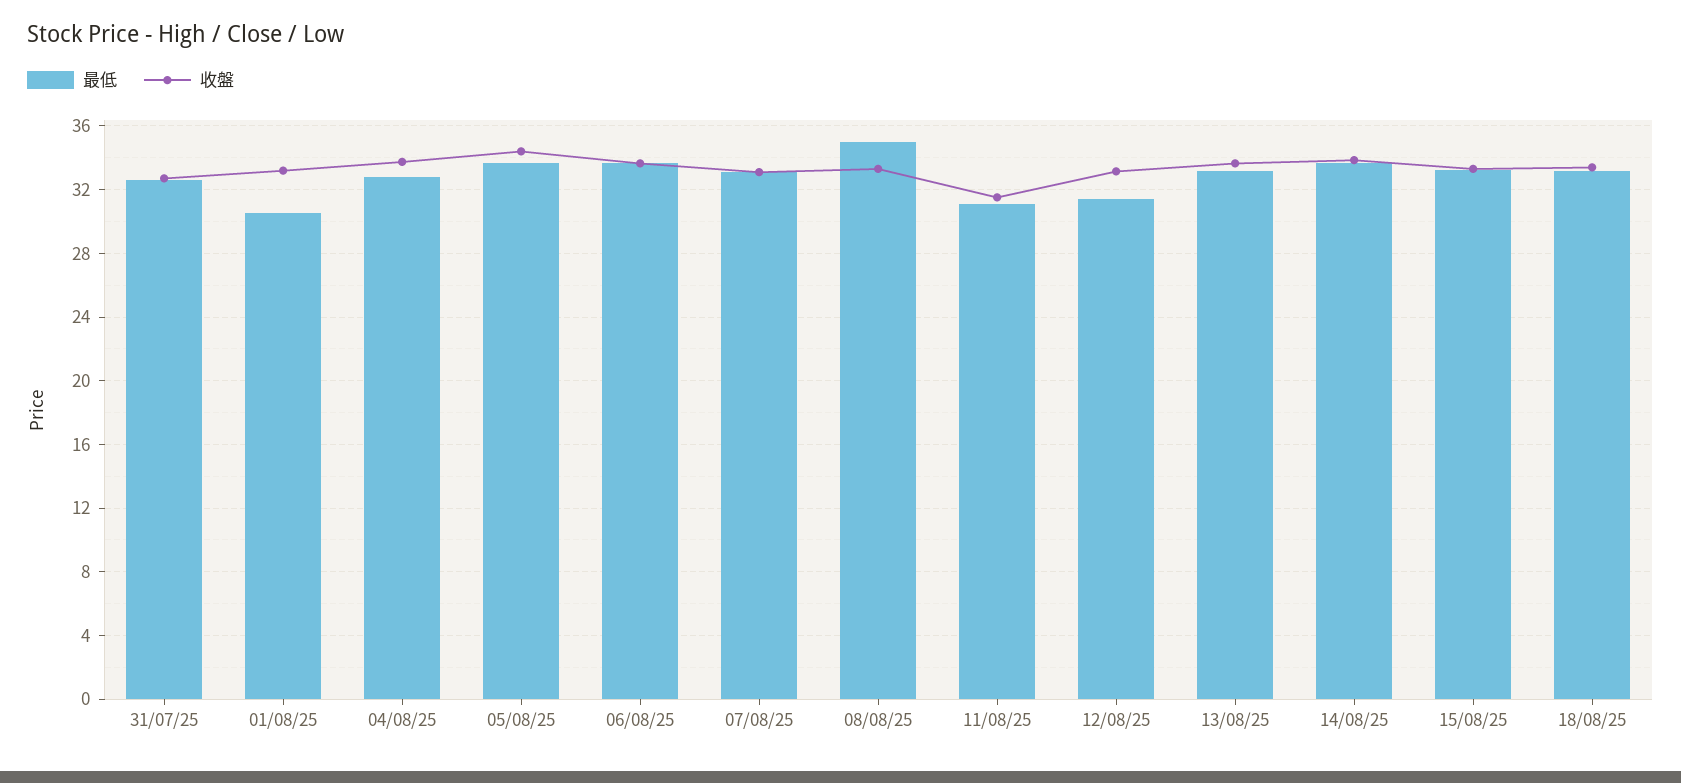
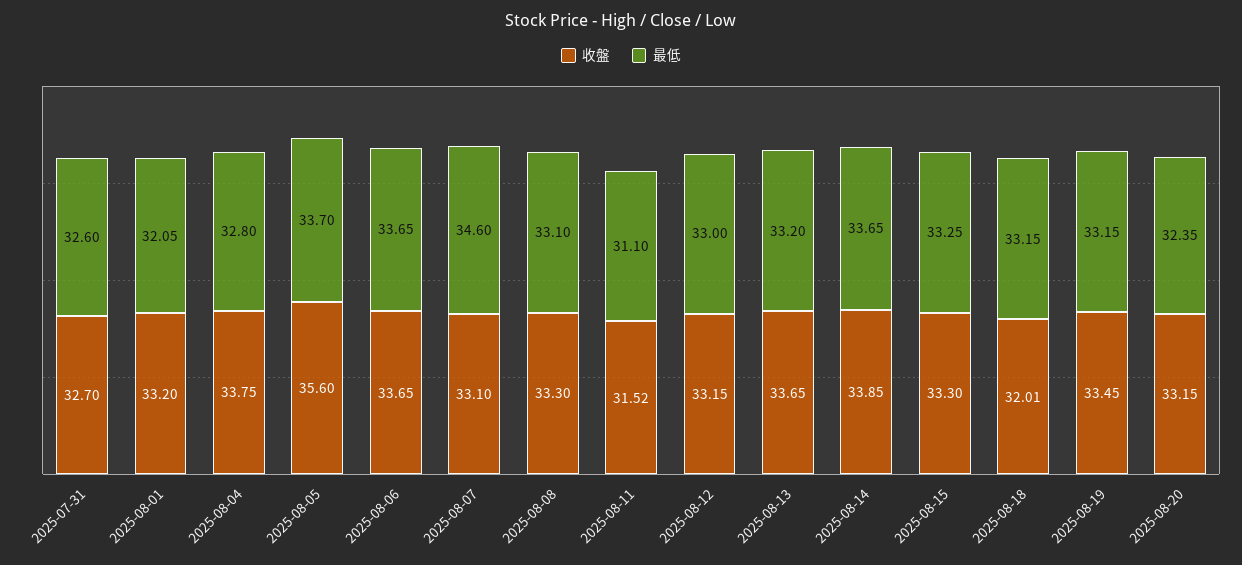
最低, 01/08/25: 30.5 -> 32.05
收盤, 05/08/25: 34.5 -> 35.6
最低, 07/08/25: 33 -> 34.6
最低, 08/08/25: 35 -> 33.1
最低, 12/08/25: 31.5 -> 33
收盤, 18/08/25: 33.5 -> 32.01
收盤, 2025-08-19: none -> 33.45
最低, 2025-08-19: none -> 33.15
收盤, 2025-08-20: none -> 33.15
最低, 2025-08-20: none -> 32.35

